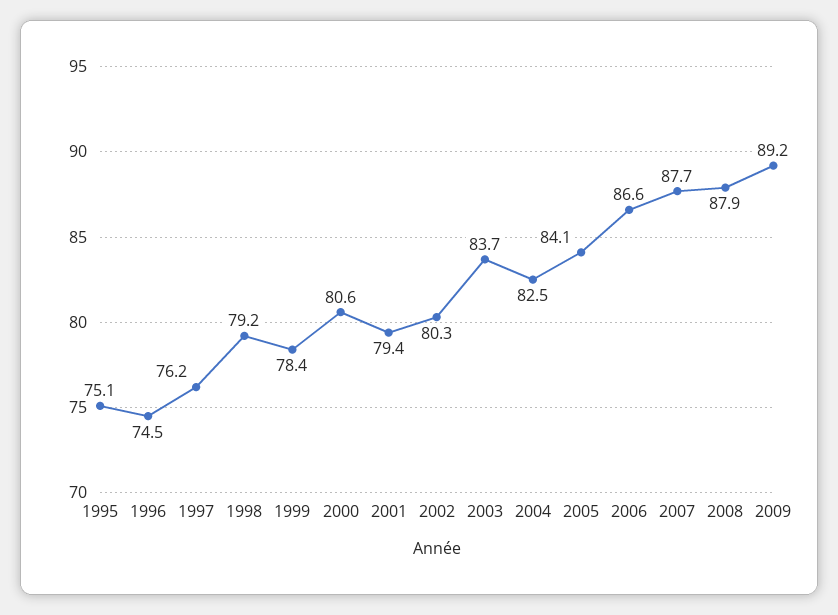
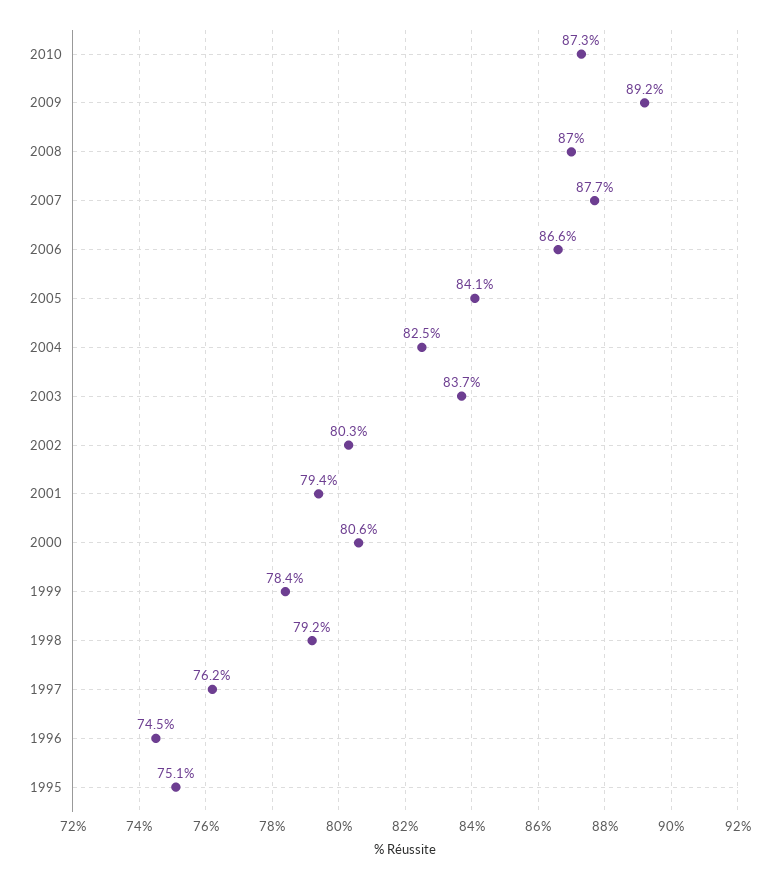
2008: 87.9 -> 87
2010: none -> 87.3

